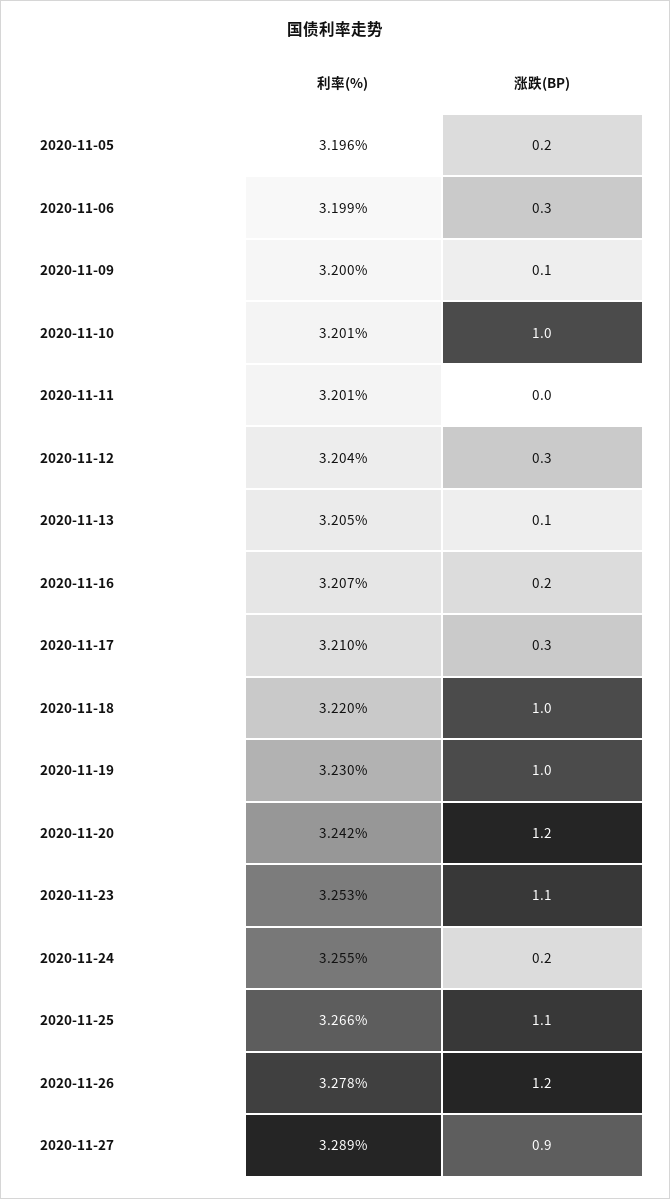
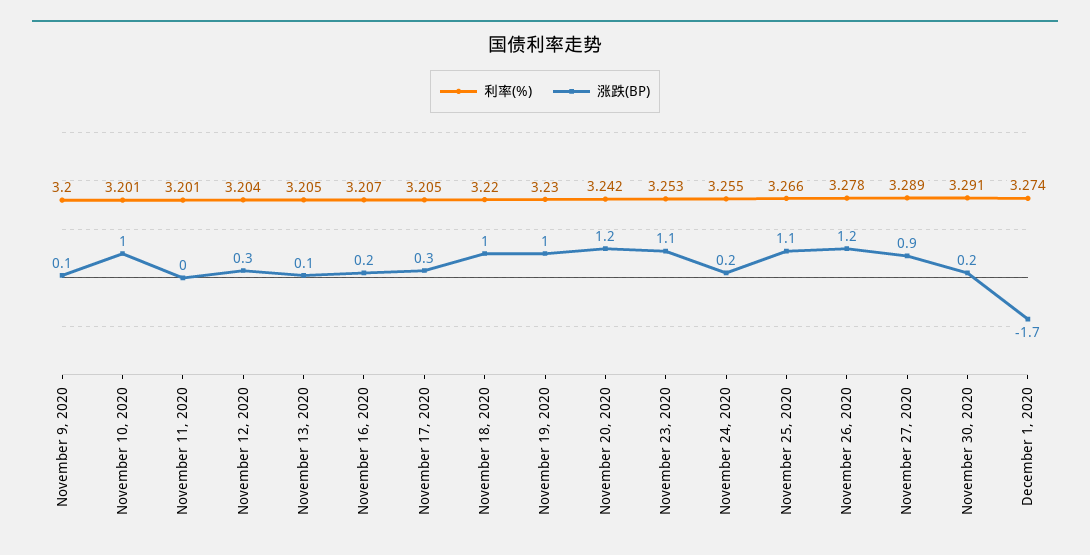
利率(%), 2020-11-05: 3.196 -> none
涨跌(BP), 2020-11-05: 0.2 -> none
利率(%), 2020-11-06: 3.199 -> none
涨跌(BP), 2020-11-06: 0.3 -> none
利率(%), 2020-11-17: 3.21 -> 3.205
利率(%), November 30, 2020: none -> 3.291
涨跌(BP), November 30, 2020: none -> 0.2
利率(%), December 1, 2020: none -> 3.274
涨跌(BP), December 1, 2020: none -> -1.7

